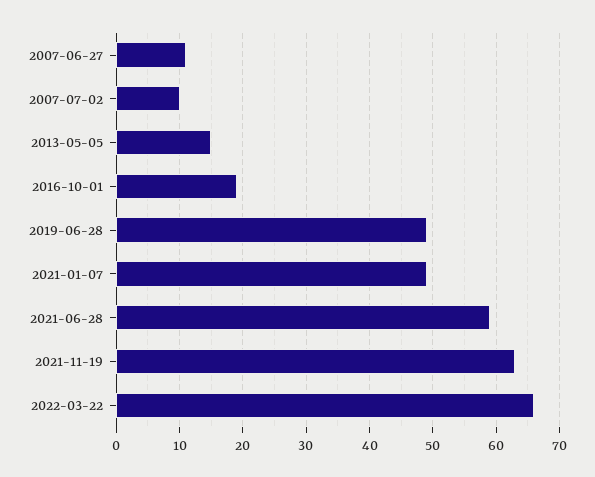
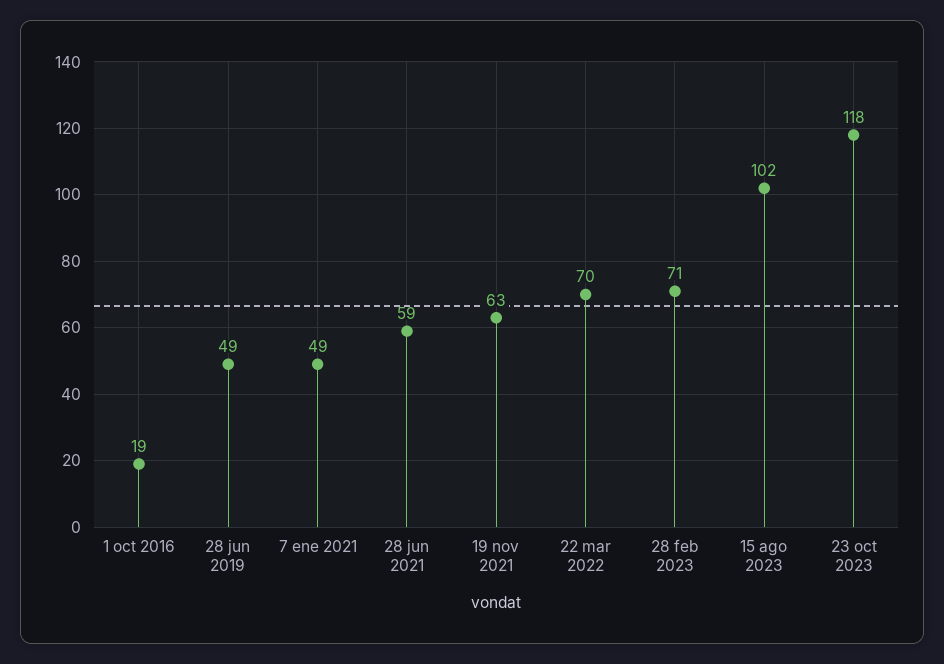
2007-06-27: 11 -> none
2007-07-02: 10 -> none
2013-05-05: 15 -> none
2022-03-22: 66 -> 70
28 feb 2023: none -> 71
15 ago 2023: none -> 102
23 oct 2023: none -> 118

